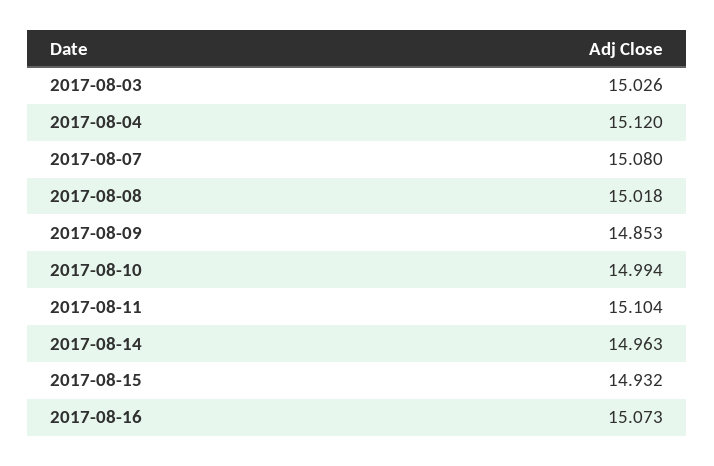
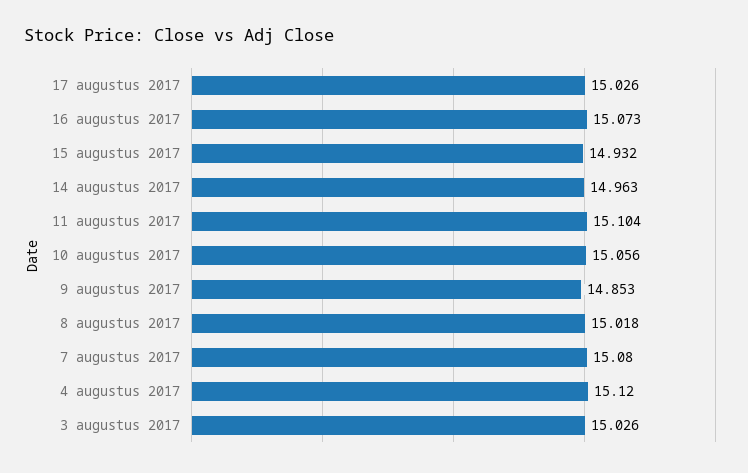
2017-08-10: 14.994 -> 15.056
17 augustus 2017: none -> 15.026

